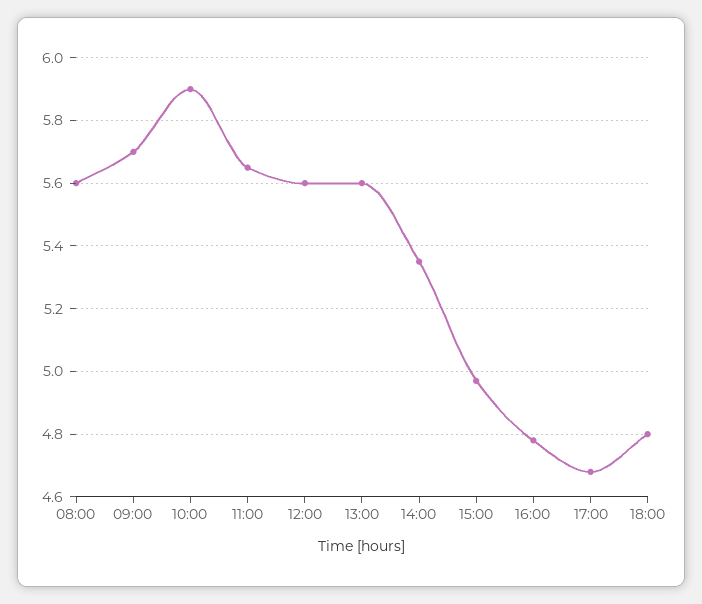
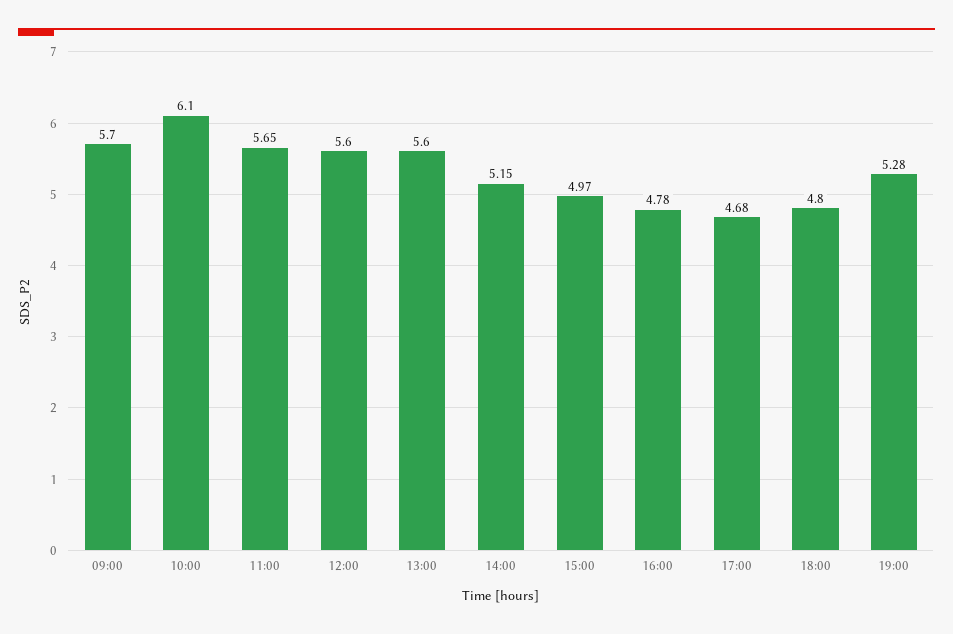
08:00: 5.6 -> none
10:00: 5.9 -> 6.1
14:00: 5.35 -> 5.15
19:00: none -> 5.28

